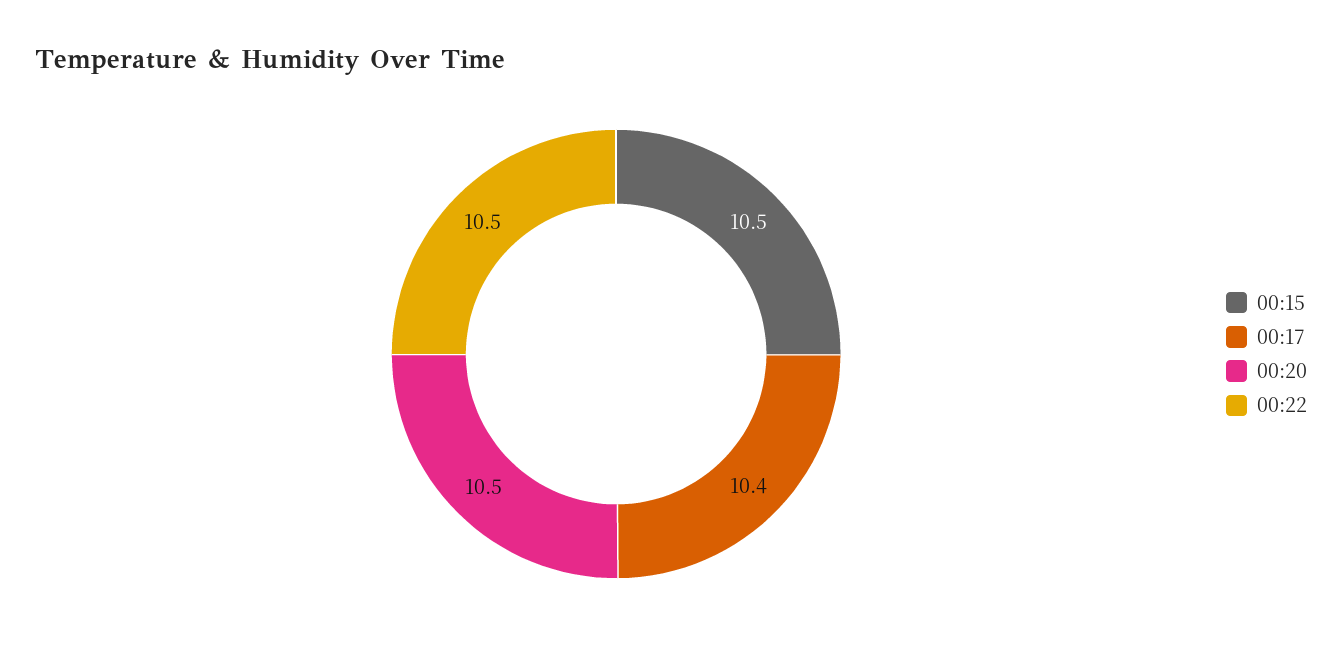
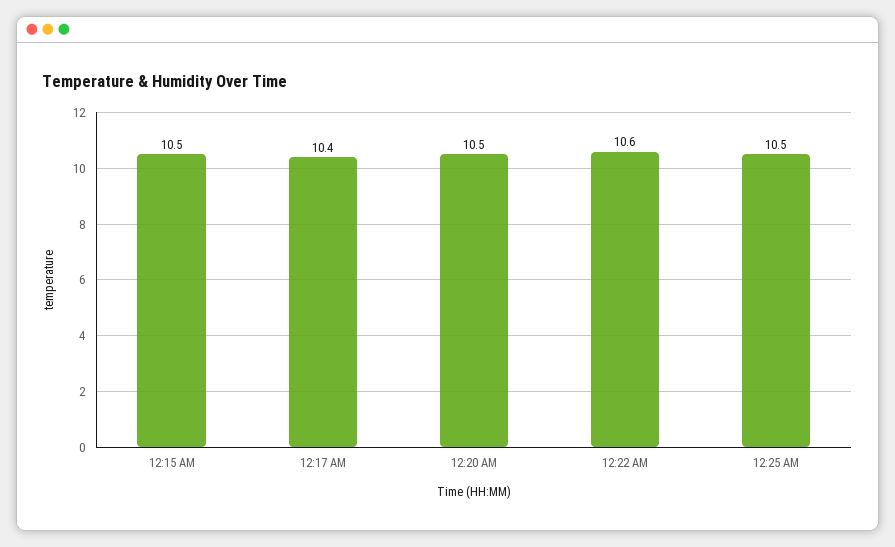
00:22: 10.5 -> 10.6
12:25 AM: none -> 10.5

